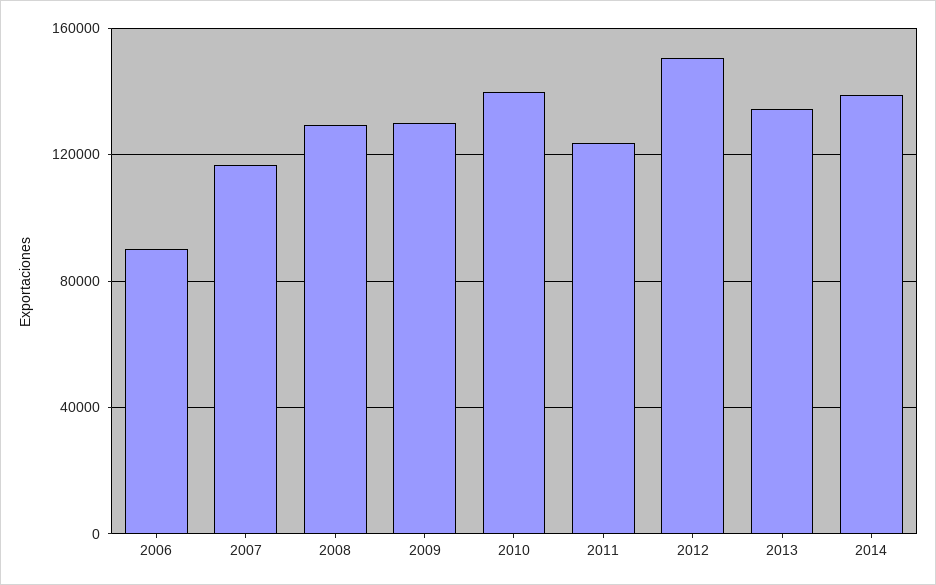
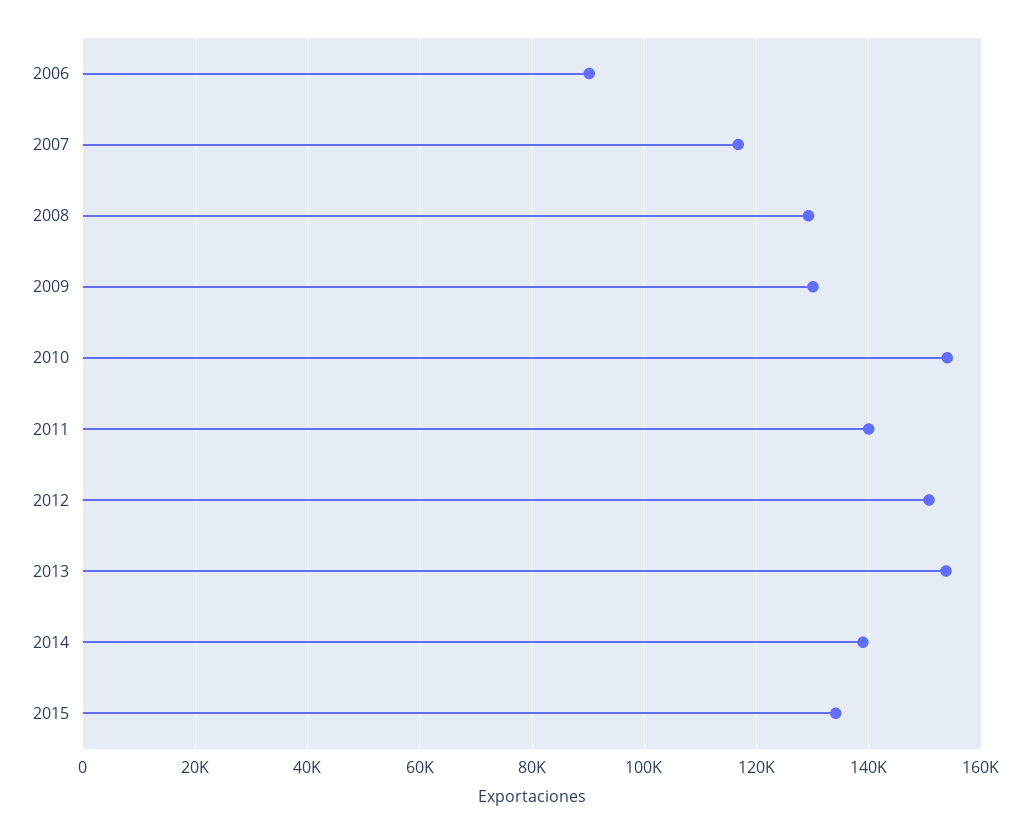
2010: 140000 -> 154000
2011: 125000 -> 140000
2013: 135000 -> 154000
2015: none -> 134000

